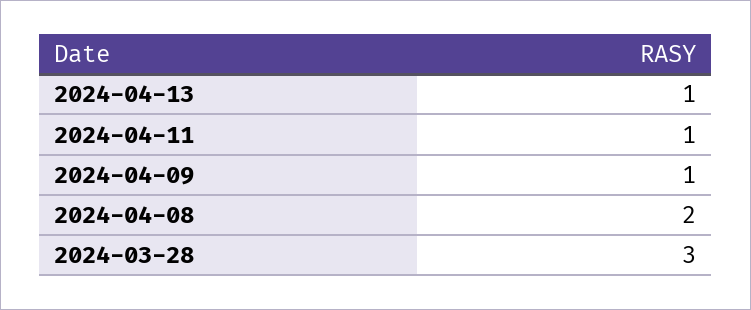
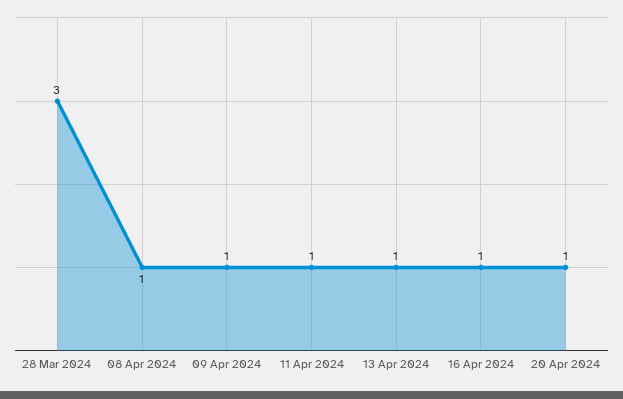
2024-04-08: 2 -> 1
16 Apr 2024: none -> 1
20 Apr 2024: none -> 1

